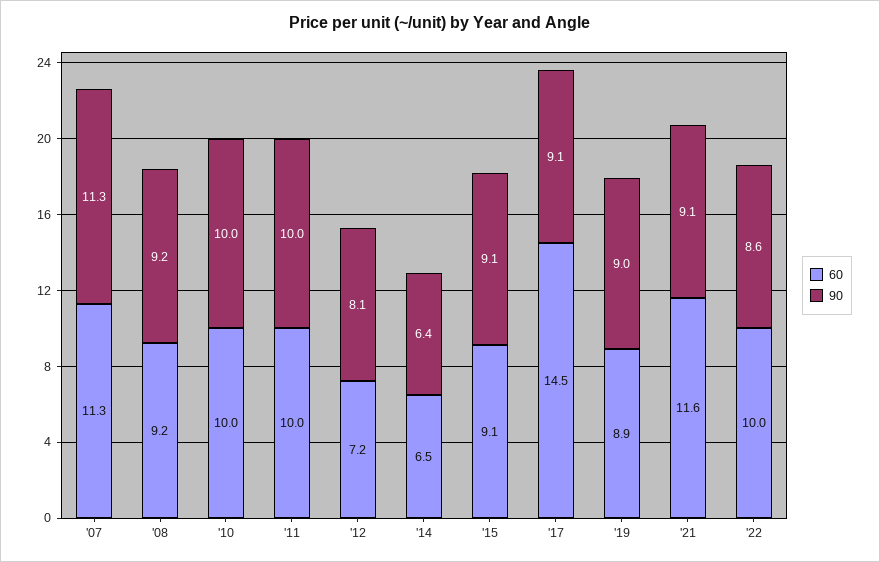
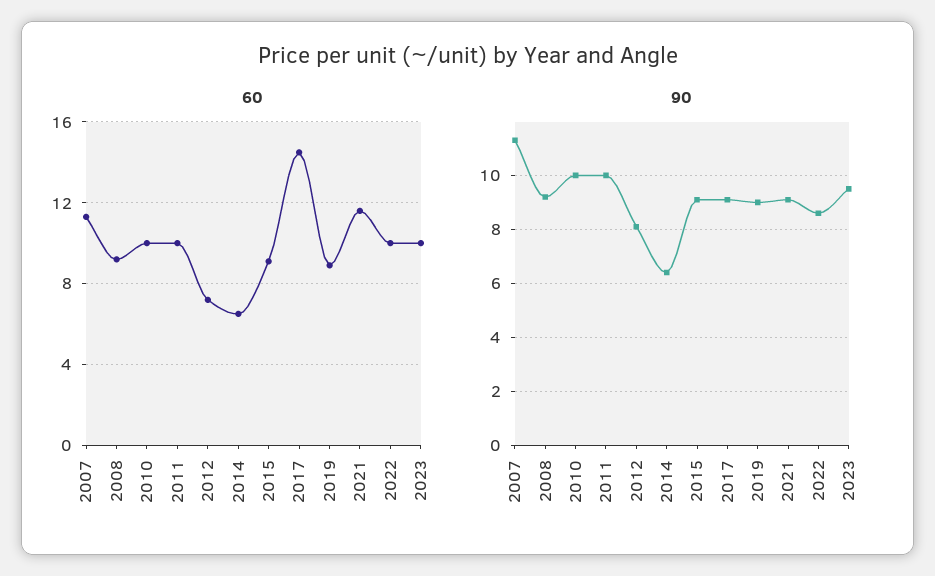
60, 2023: none -> 10
90, 2023: none -> 9.5

